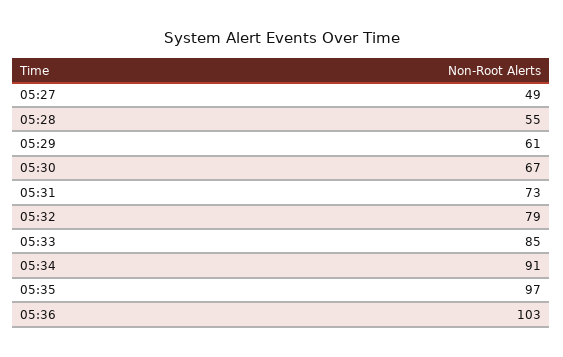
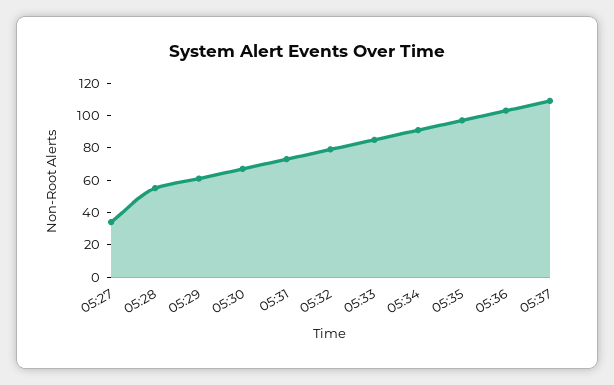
05:27: 49 -> 35
05:37: none -> 110

